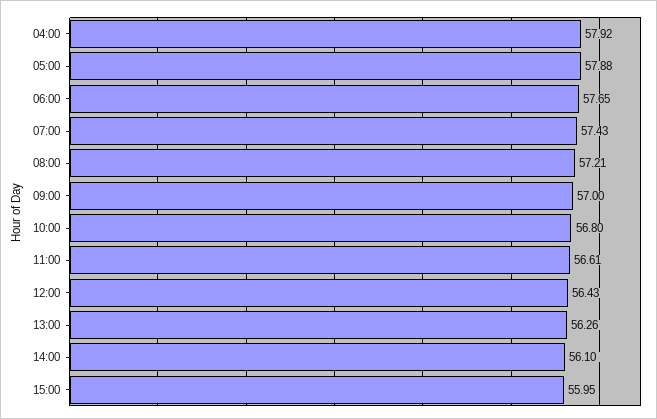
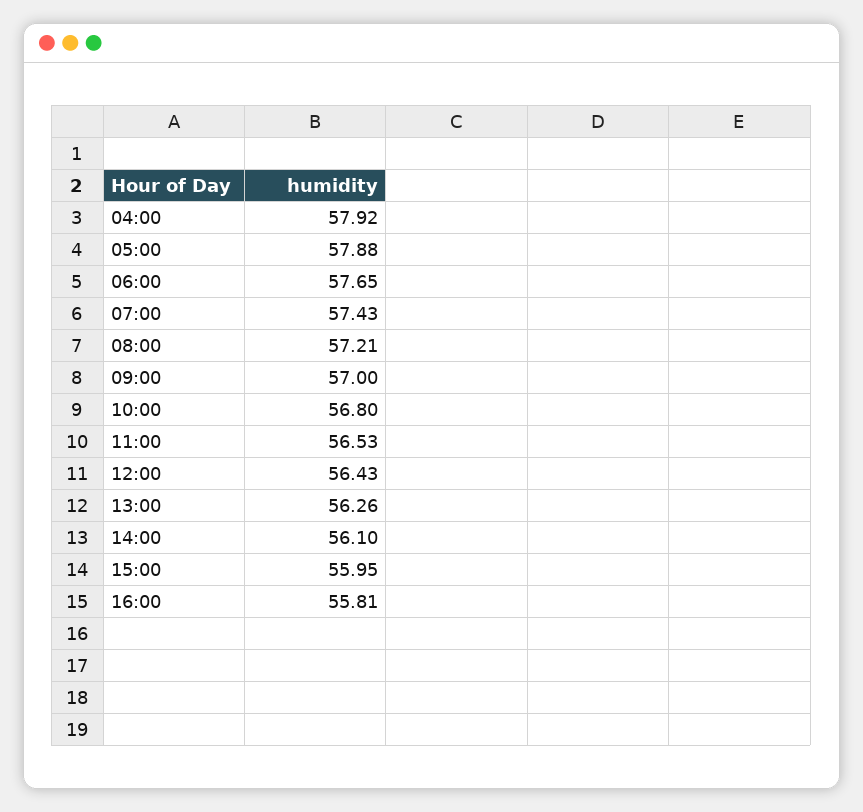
11:00: 56.61 -> 56.53
16:00: none -> 55.81

